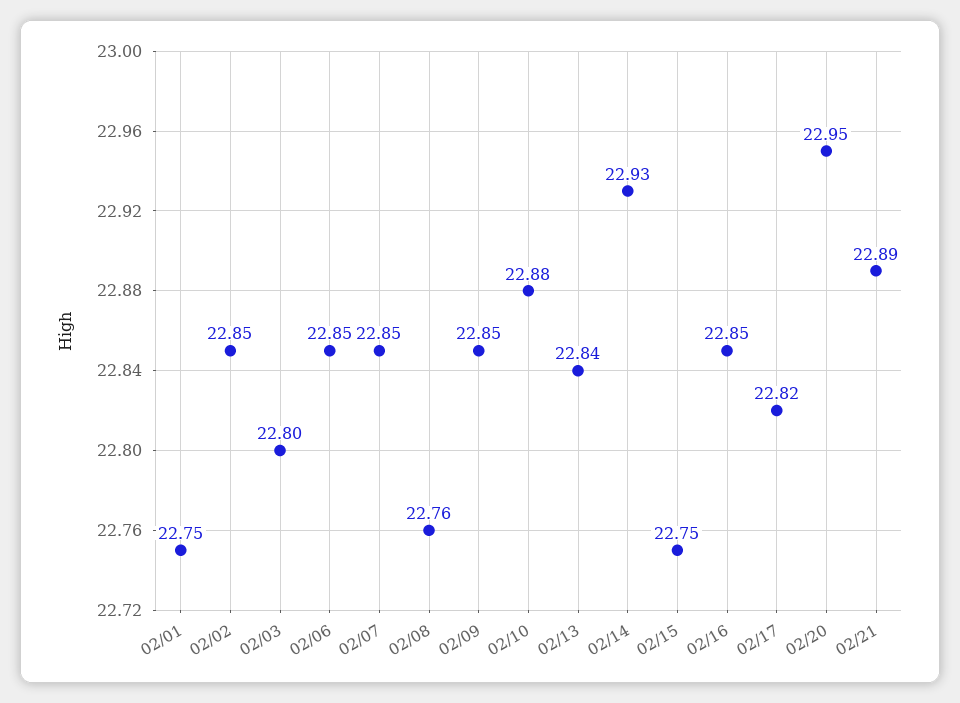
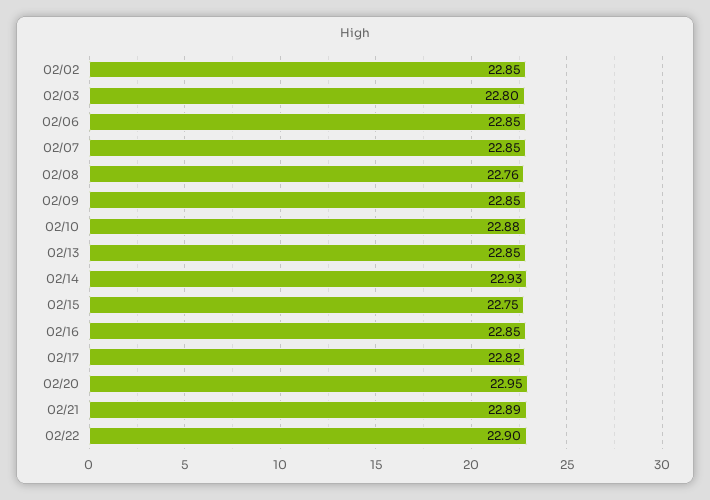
02/01: 22.75 -> none
02/13: 22.84 -> 22.85
02/22: none -> 22.9

